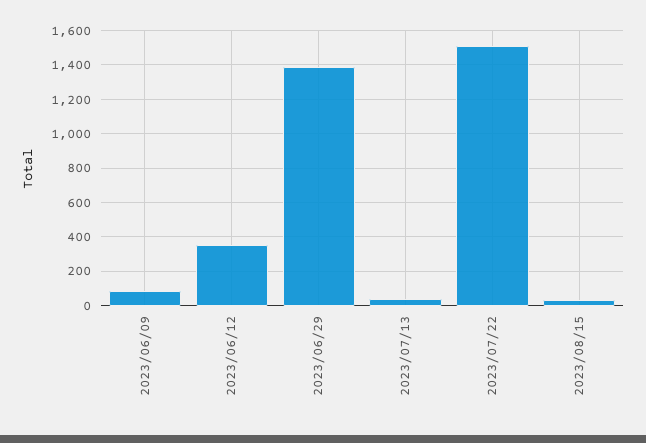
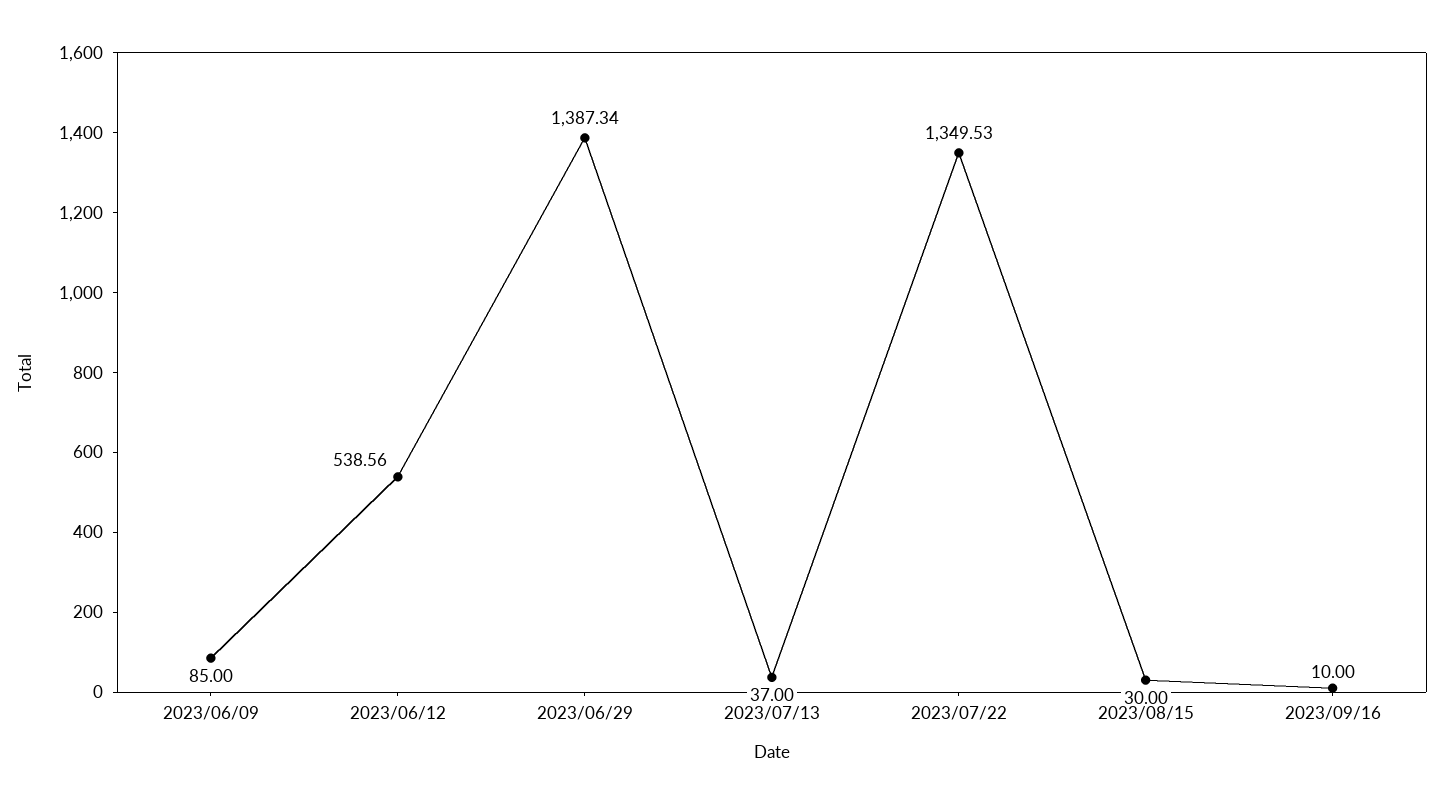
2023/06/12: 350 -> 538.56
2023/07/22: 1500 -> 1349.53
2023/09/16: none -> 10

